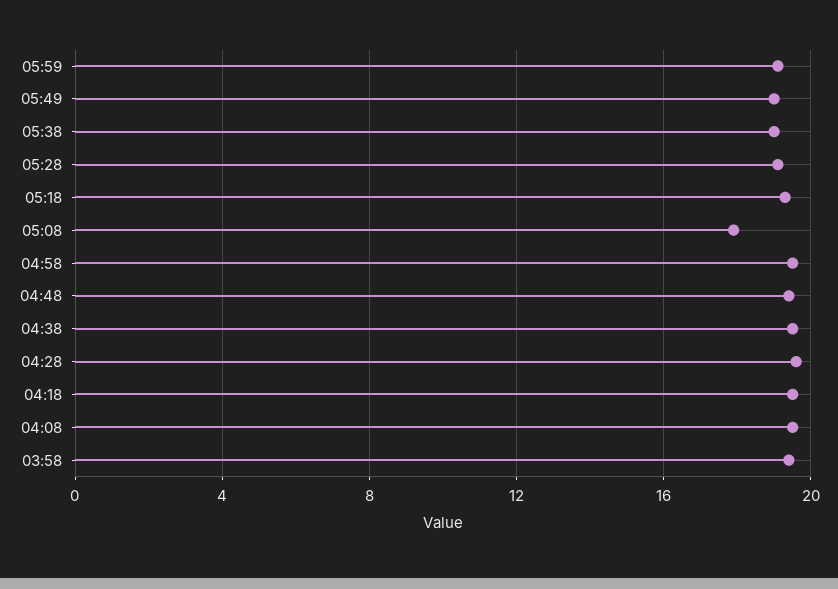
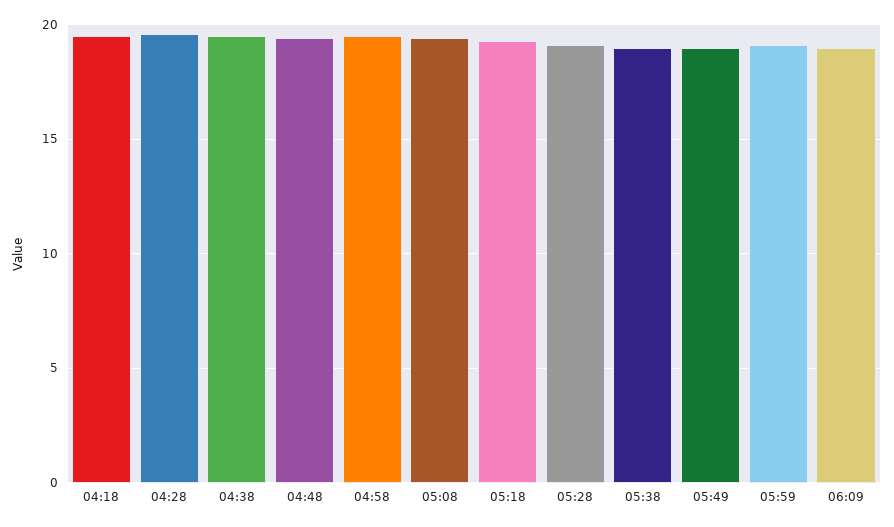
05:08: 18 -> 19.5
04:08: 19.5 -> none
03:58: 19.5 -> none
06:09: none -> 19

